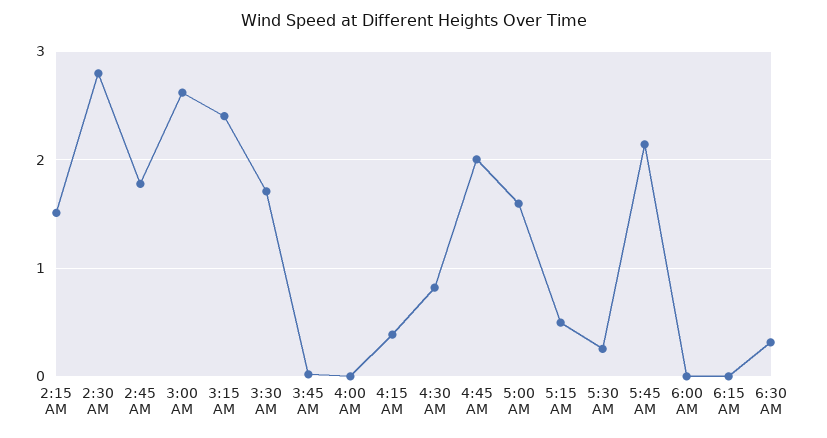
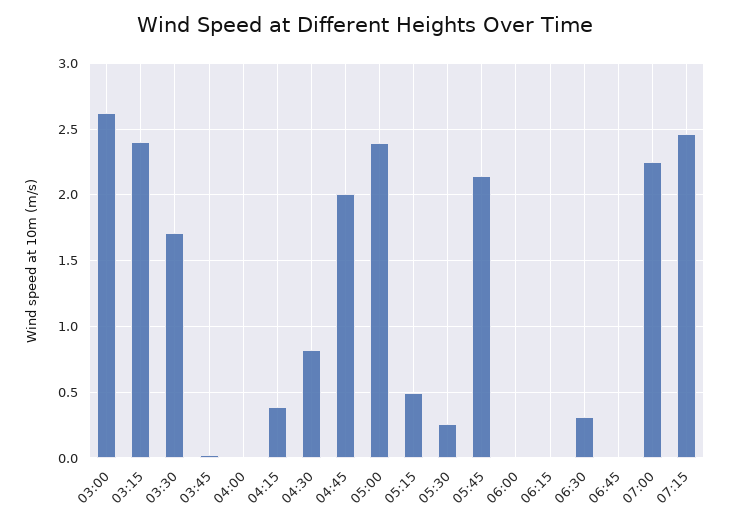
2:15 AM: 1.5 -> none
2:30 AM: 2.8 -> none
2:45 AM: 1.8 -> none
5:00 AM: 1.6 -> 2.4
06:45: none -> 0
07:00: none -> 2.25
07:15: none -> 2.45

